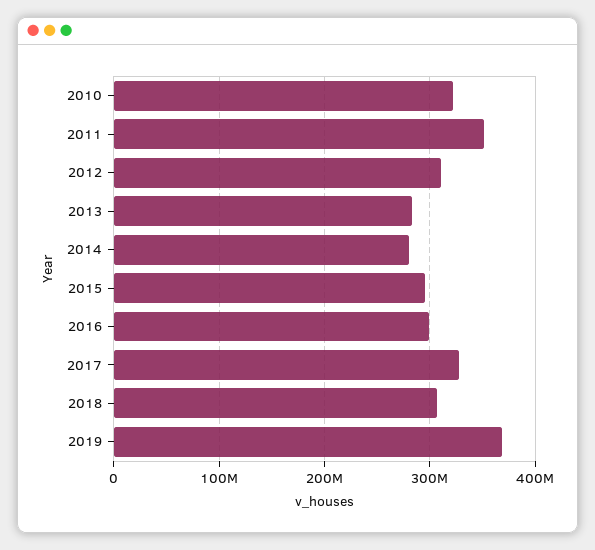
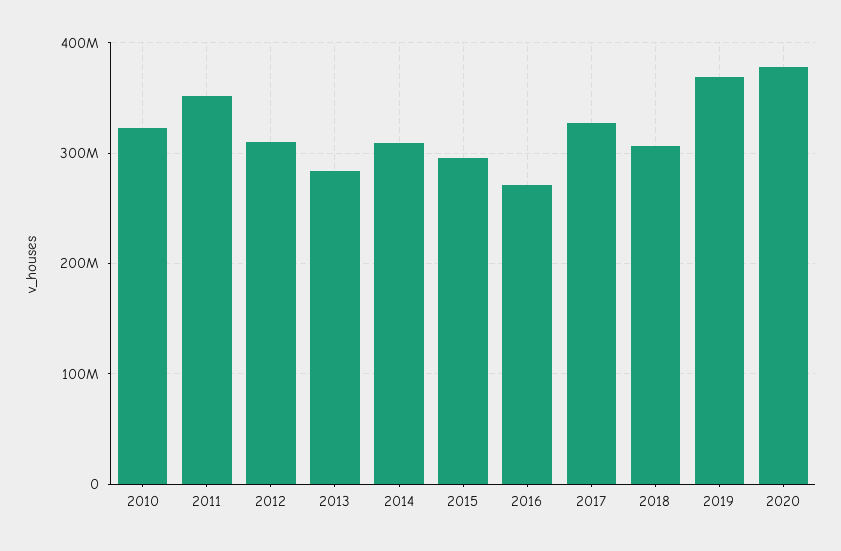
2014: 280000000 -> 310000000
2016: 300000000 -> 270000000
2020: none -> 380000000

